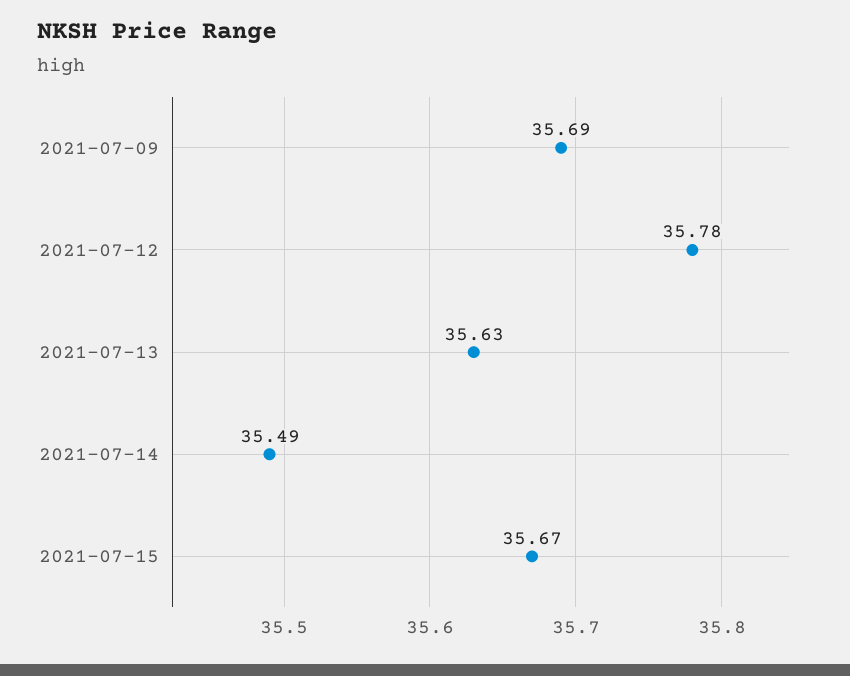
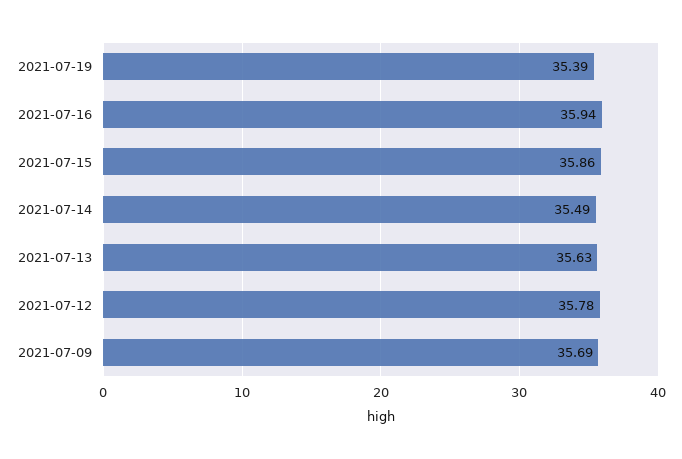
2021-07-15: 35.67 -> 35.86
2021-07-19: none -> 35.39
2021-07-16: none -> 35.94

